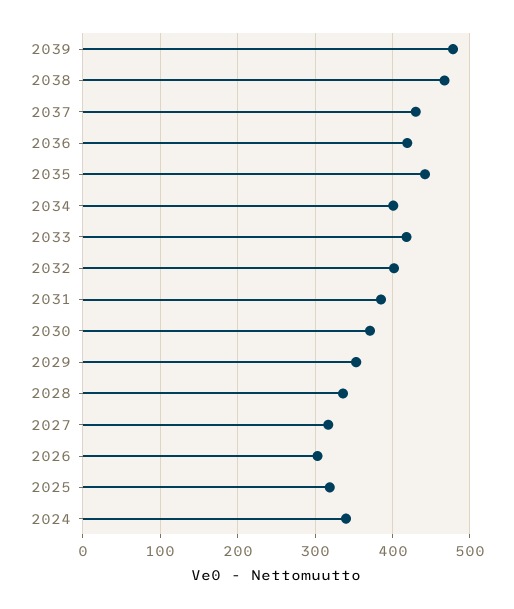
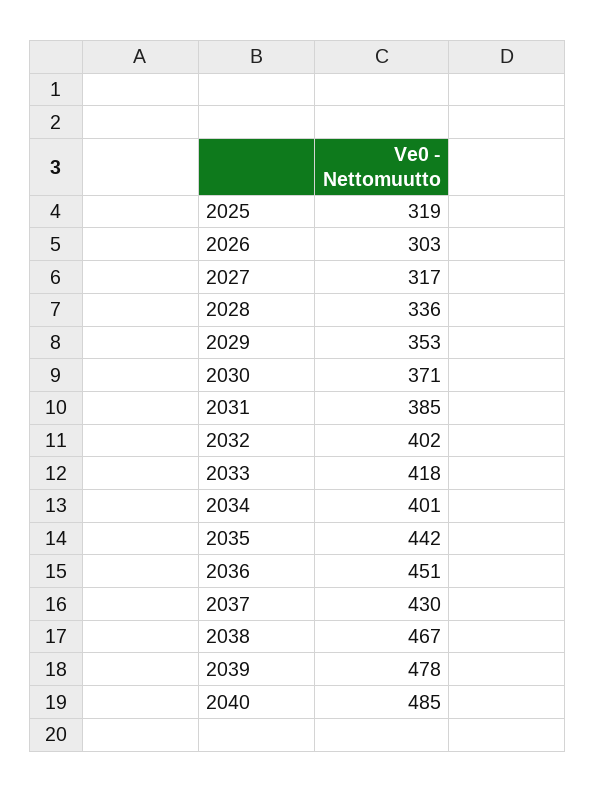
2036: 420 -> 451
2024: 340 -> none
2040: none -> 485

